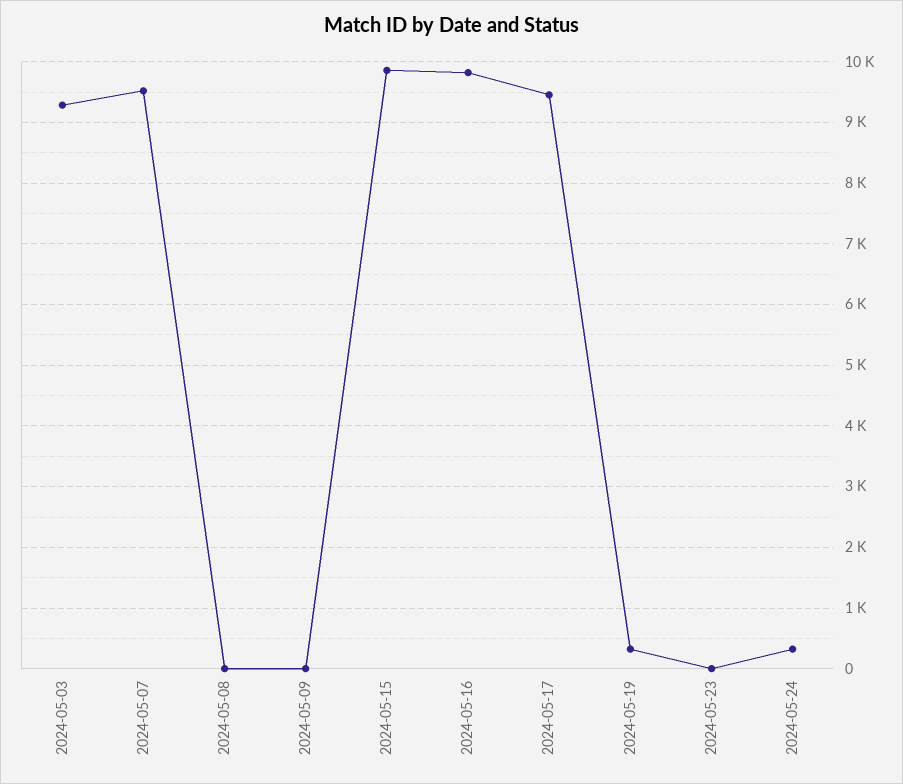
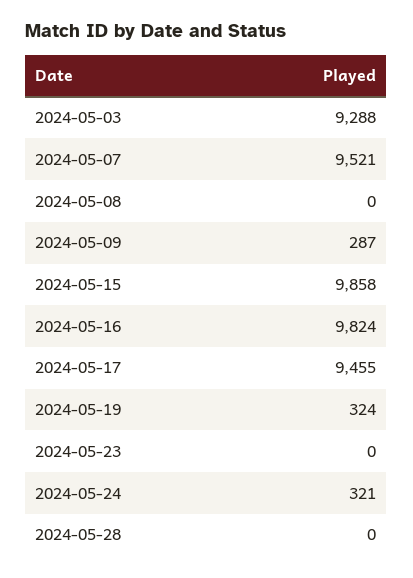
2024-05-09: 0 -> 287
2024-05-28: none -> 0

